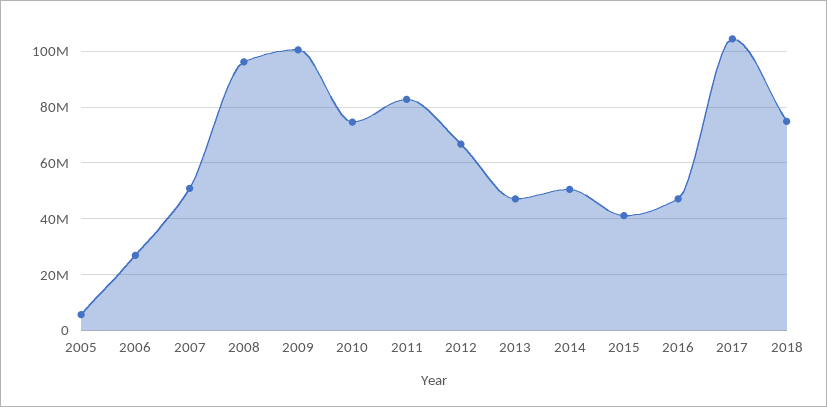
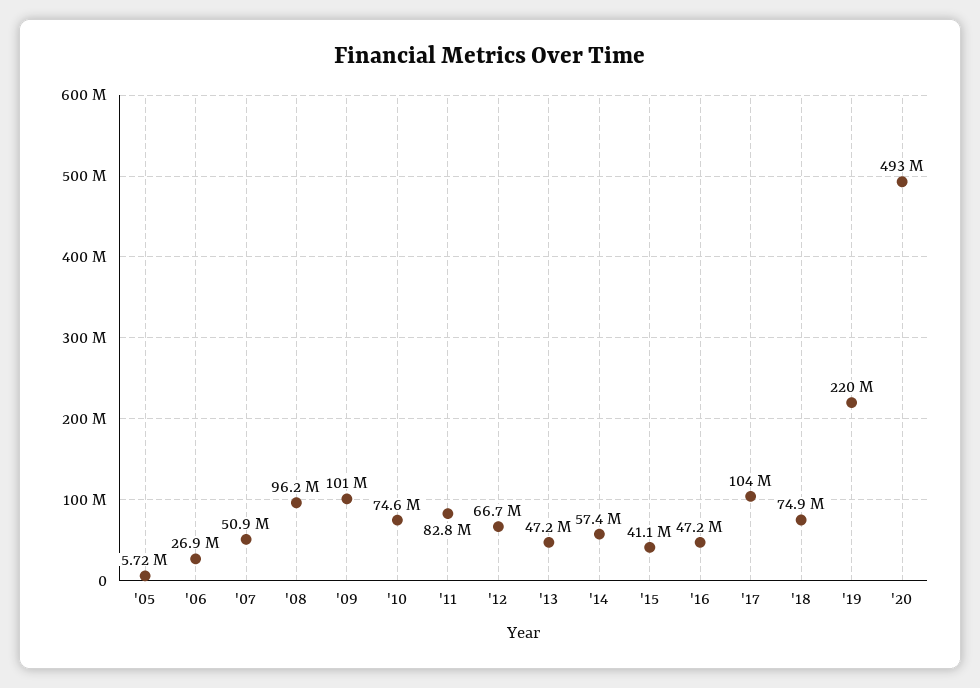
2014: 50000000 -> 57400000
'19: none -> 220000000
'20: none -> 493000000

